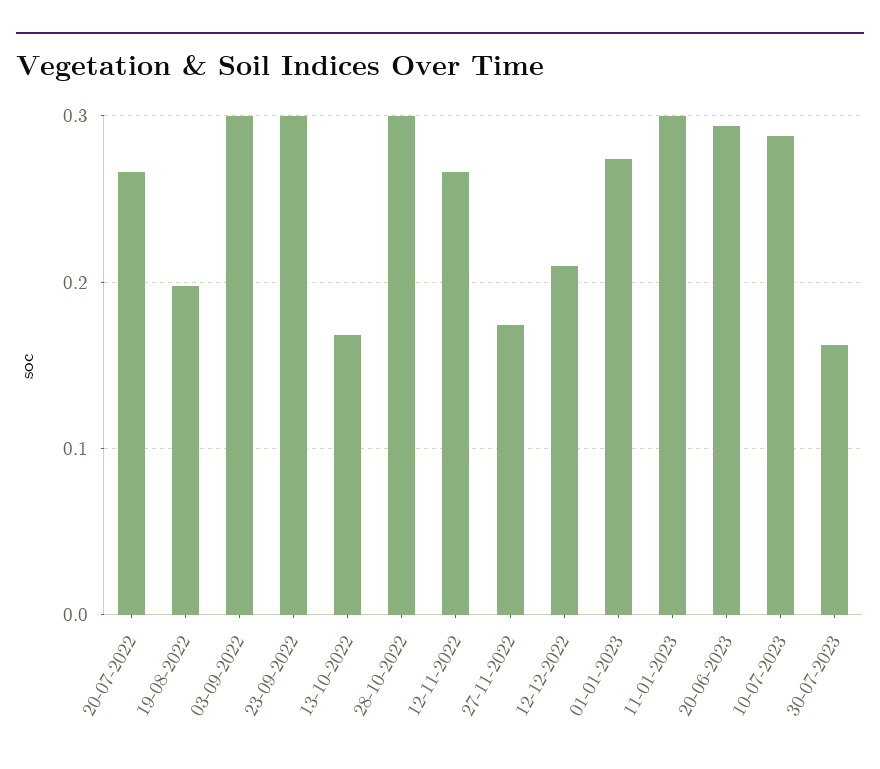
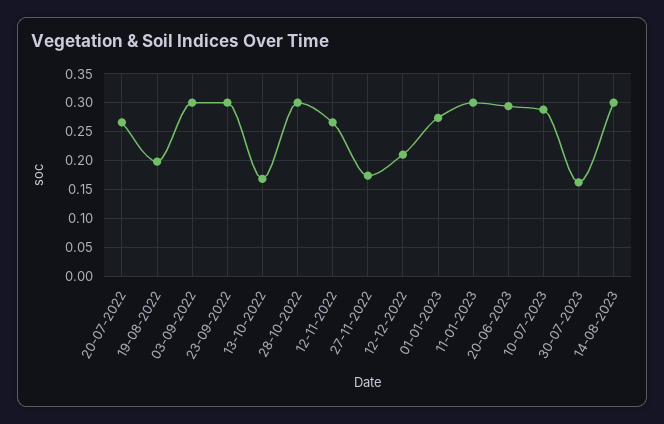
14-08-2023: none -> 0.3

